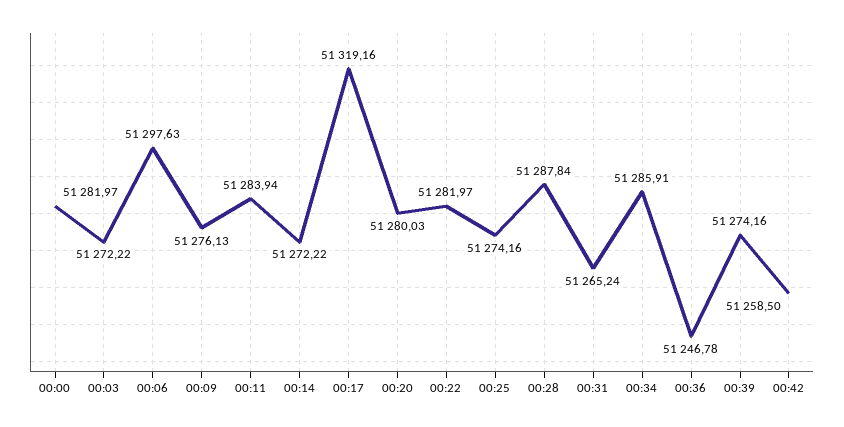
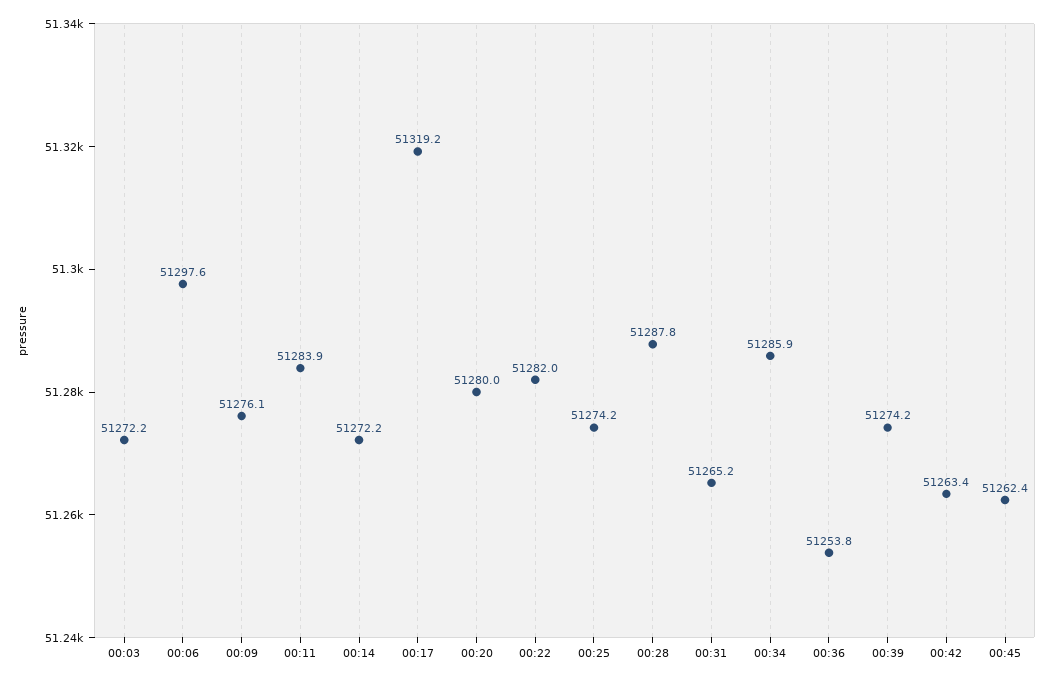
00:00: 51281.97 -> none
00:36: 51246.78 -> 51253.8
00:42: 51258.5 -> 51263.4
00:45: none -> 51262.4

